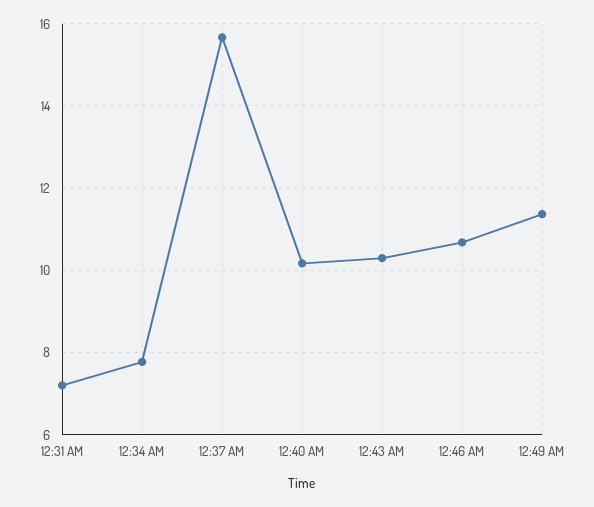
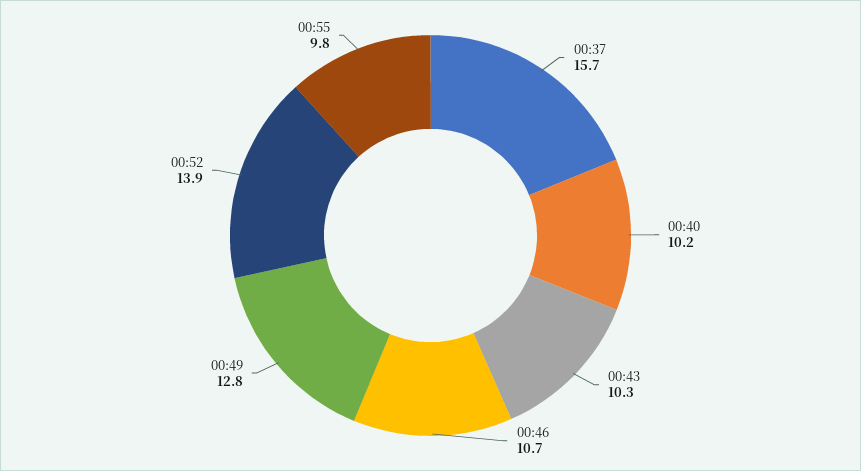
12:31 AM: 7.2 -> none
12:34 AM: 7.8 -> none
12:49 AM: 11.4 -> 12.8
00:52: none -> 13.9
00:55: none -> 9.8

